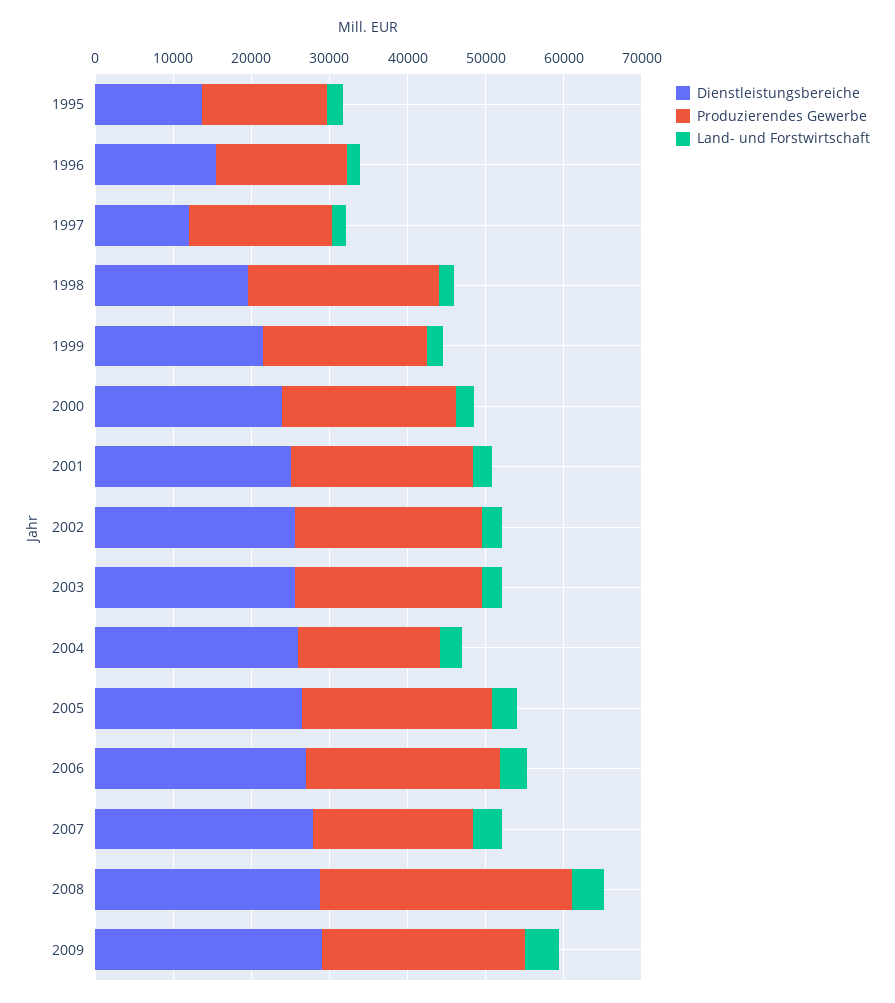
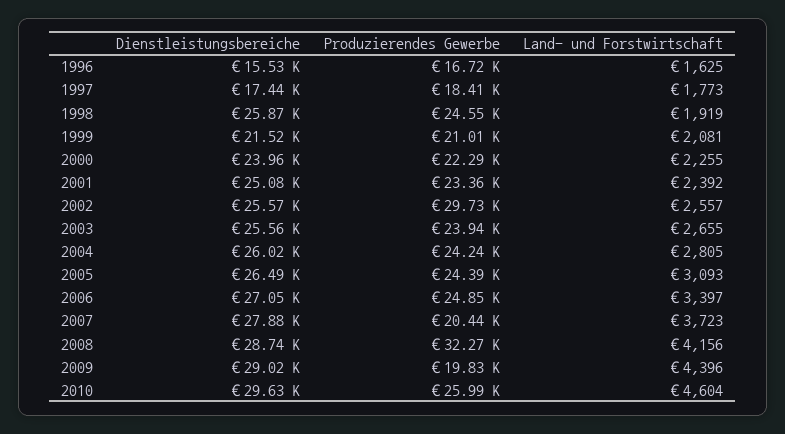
Dienstleistungsbereiche, 1995: 14000 -> none
Produzierendes Gewerbe, 1995: 16000 -> none
Land- und Forstwirtschaft, 1995: 2000 -> none
Dienstleistungsbereiche, 1997: 12000 -> 17440
Dienstleistungsbereiche, 1998: 20000 -> 25870
Produzierendes Gewerbe, 2002: 24000 -> 29730
Produzierendes Gewerbe, 2004: 18000 -> 24240
Produzierendes Gewerbe, 2009: 26000 -> 19830
Dienstleistungsbereiche, 2010: none -> 29630
Produzierendes Gewerbe, 2010: none -> 25990
Land- und Forstwirtschaft, 2010: none -> 4604

